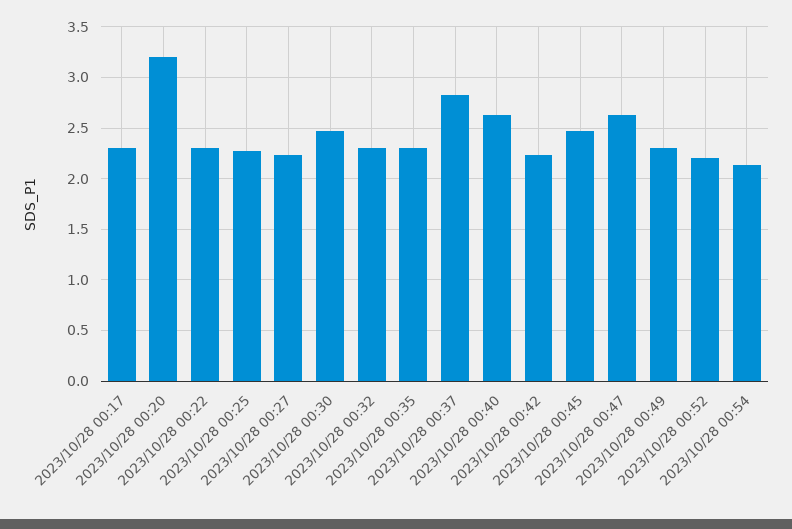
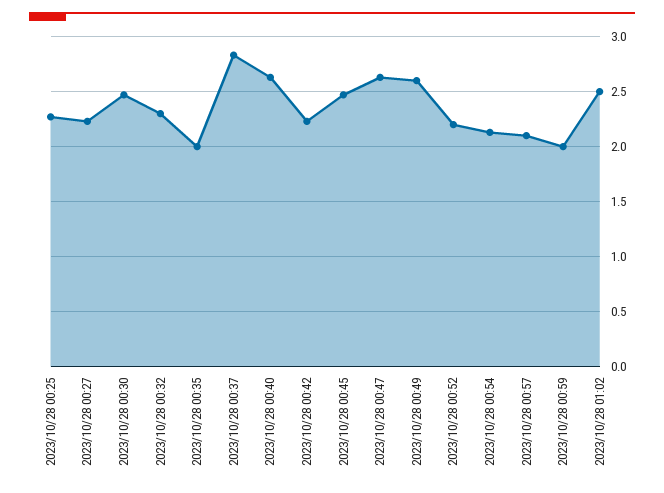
2023/10/28 00:17: 2.3 -> none
2023/10/28 00:20: 3.2 -> none
2023/10/28 00:22: 2.3 -> none
2023/10/28 00:35: 2.3 -> 2
2023/10/28 00:49: 2.3 -> 2.6
2023/10/28 00:57: none -> 2.1
2023/10/28 00:59: none -> 2
2023/10/28 01:02: none -> 2.5

